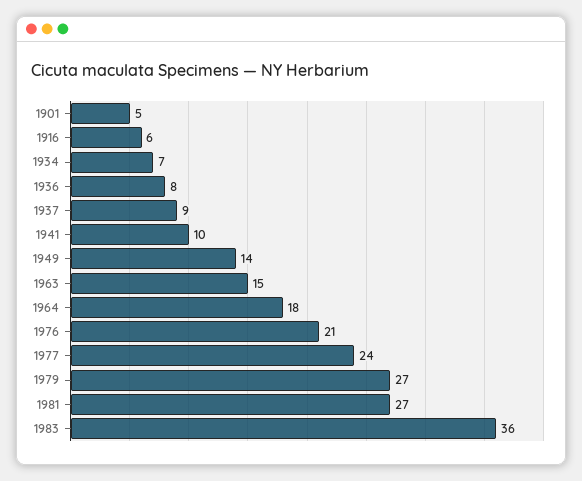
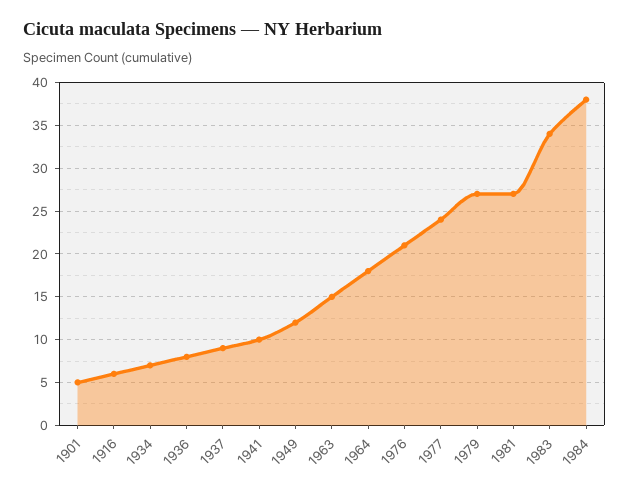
1949: 14 -> 12
1983: 36 -> 34
1984: none -> 38

